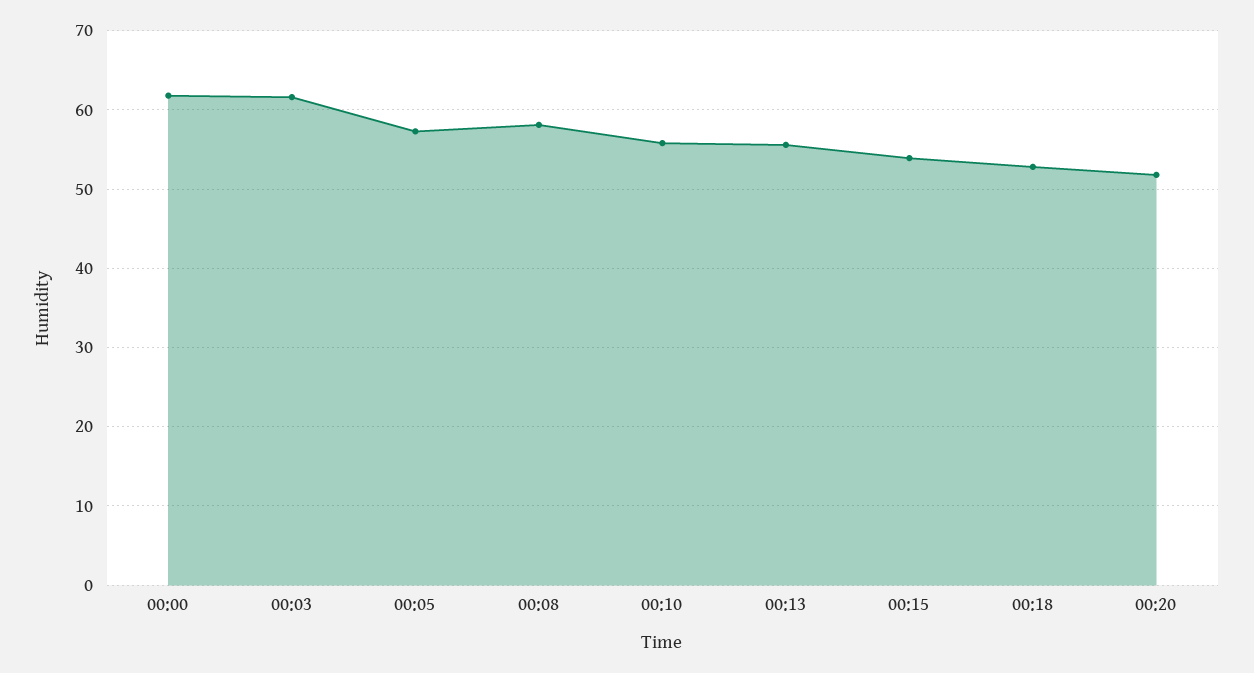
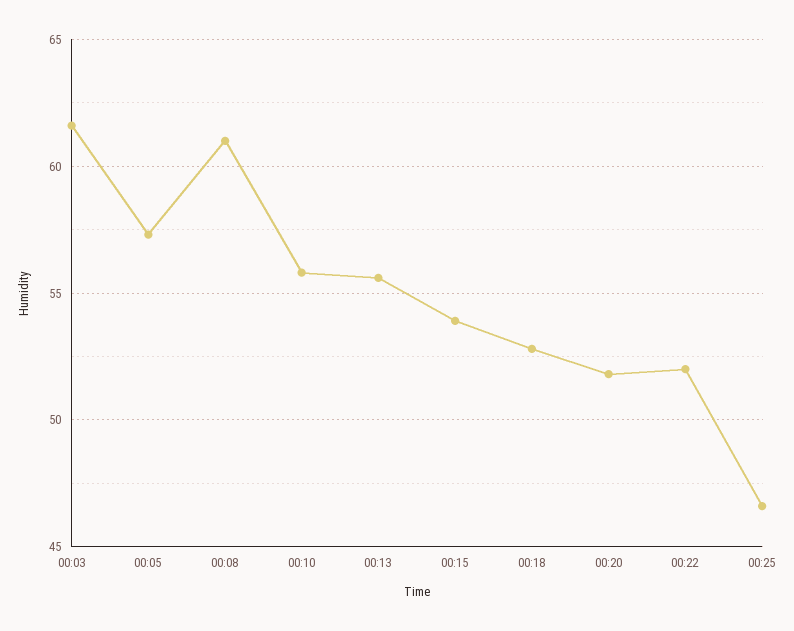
00:00: 62 -> none
00:08: 58 -> 61
00:22: none -> 52
00:25: none -> 46.5

